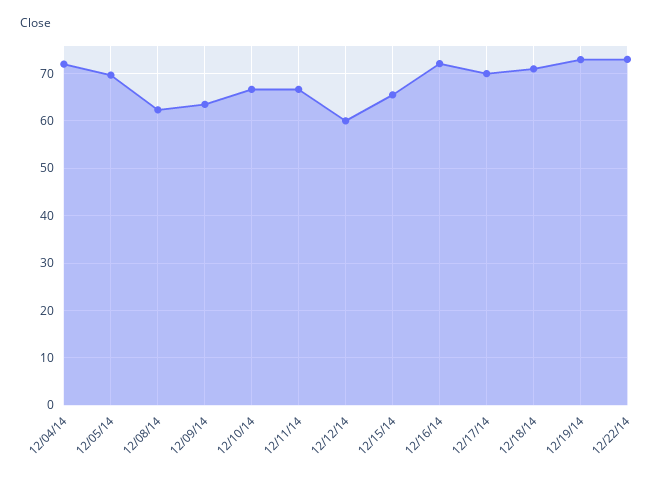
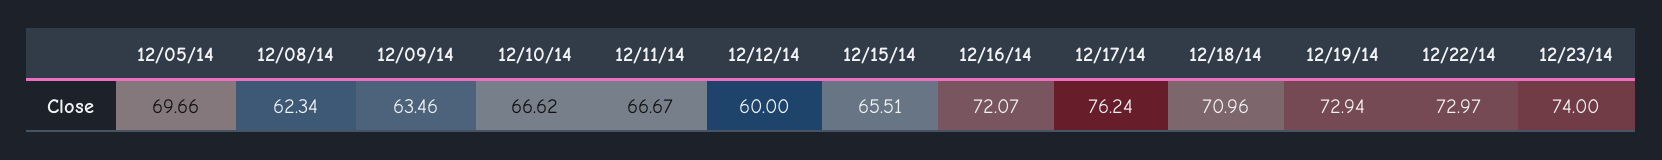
12/04/14: 72 -> none
12/17/14: 70 -> 76.24
12/23/14: none -> 74

